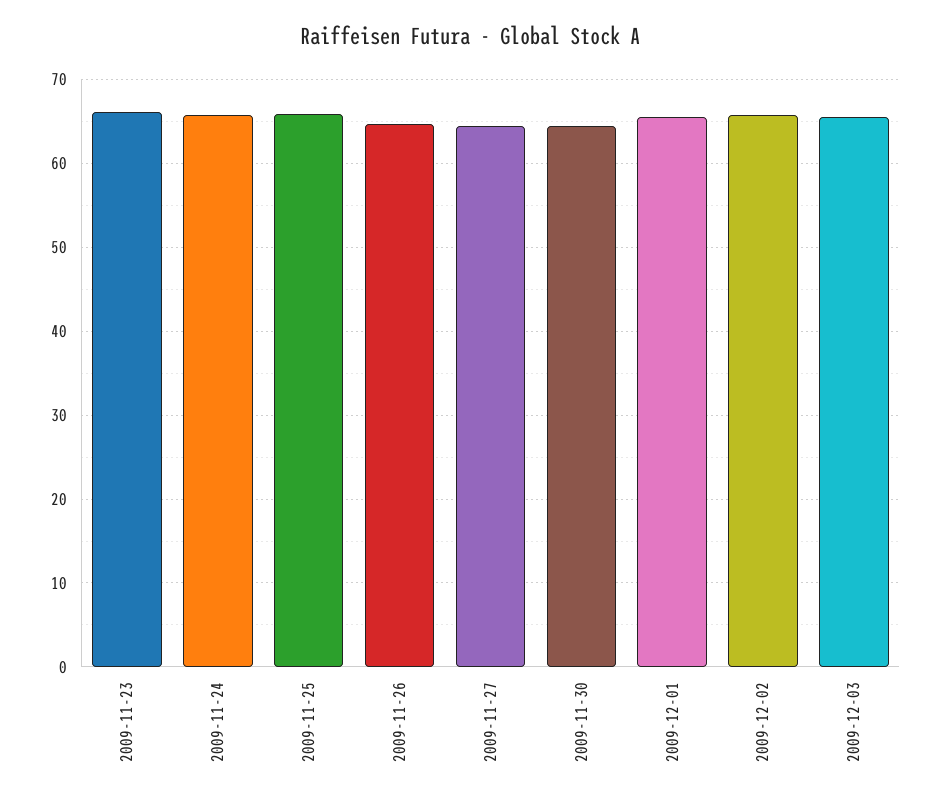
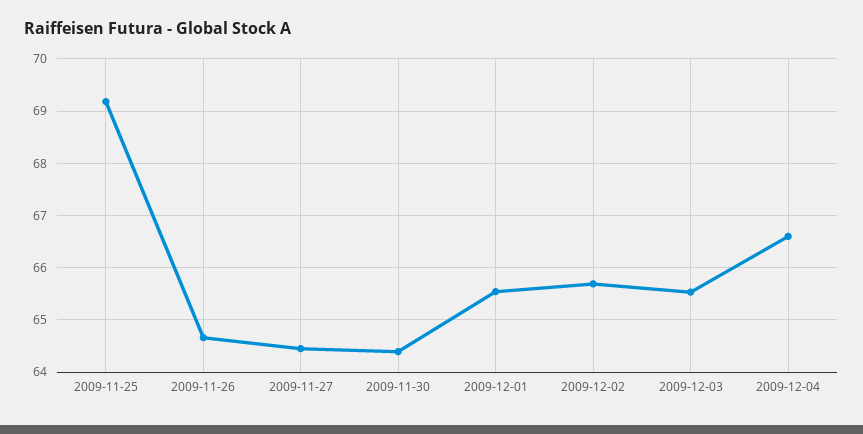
2009-11-23: 66 -> none
2009-11-24: 66 -> none
2009-11-25: 66 -> 69.2
2009-12-04: none -> 66.6

